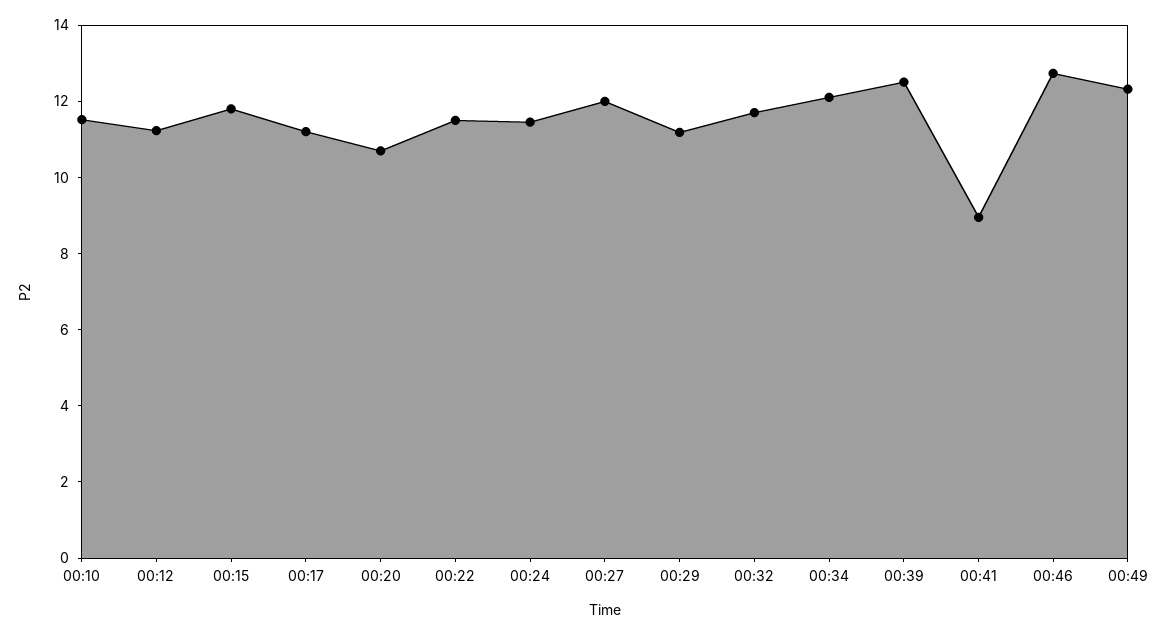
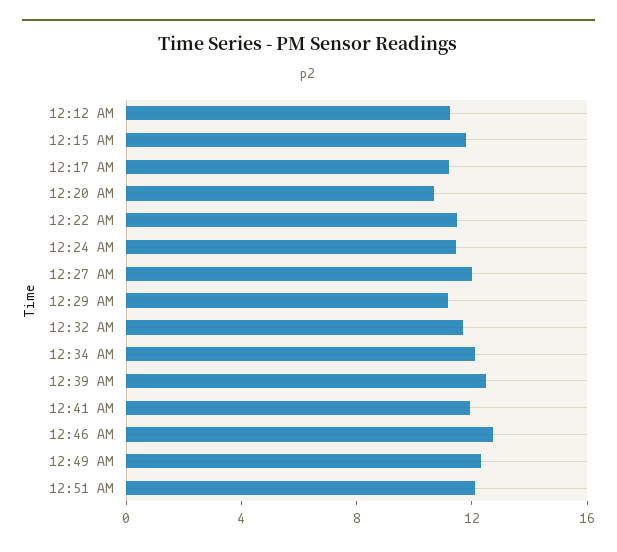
00:10: 11.5 -> none
00:41: 9 -> 12
12:51 AM: none -> 12

